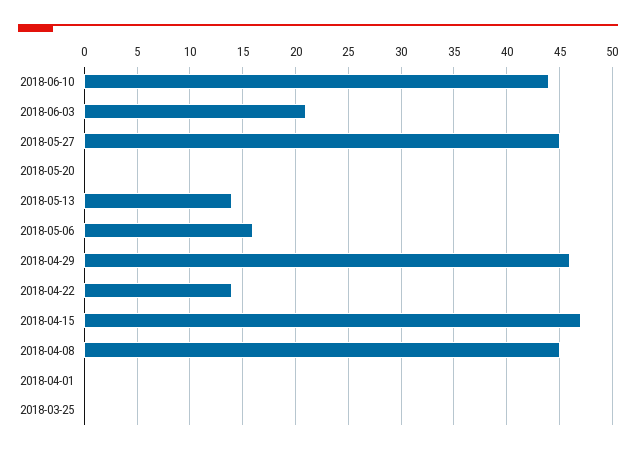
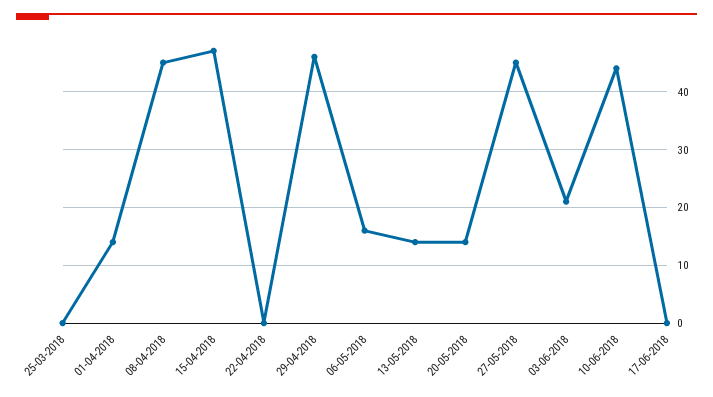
2018-05-20: 0 -> 15
2018-04-22: 14 -> 0
2018-04-01: 0 -> 15
17-06-2018: none -> 0

